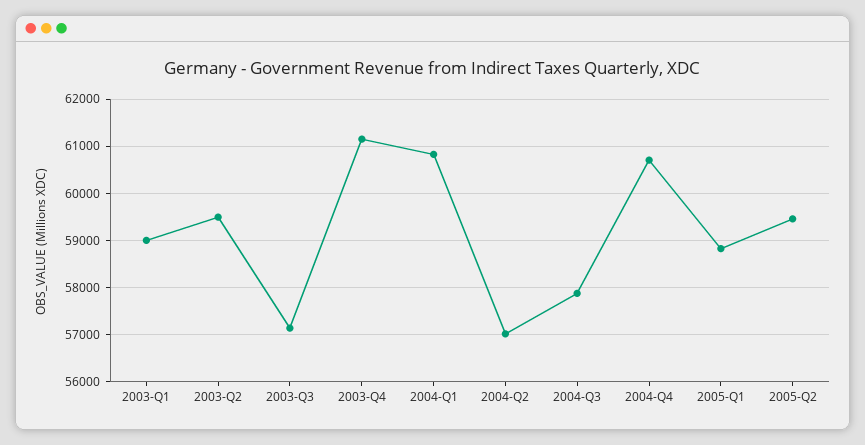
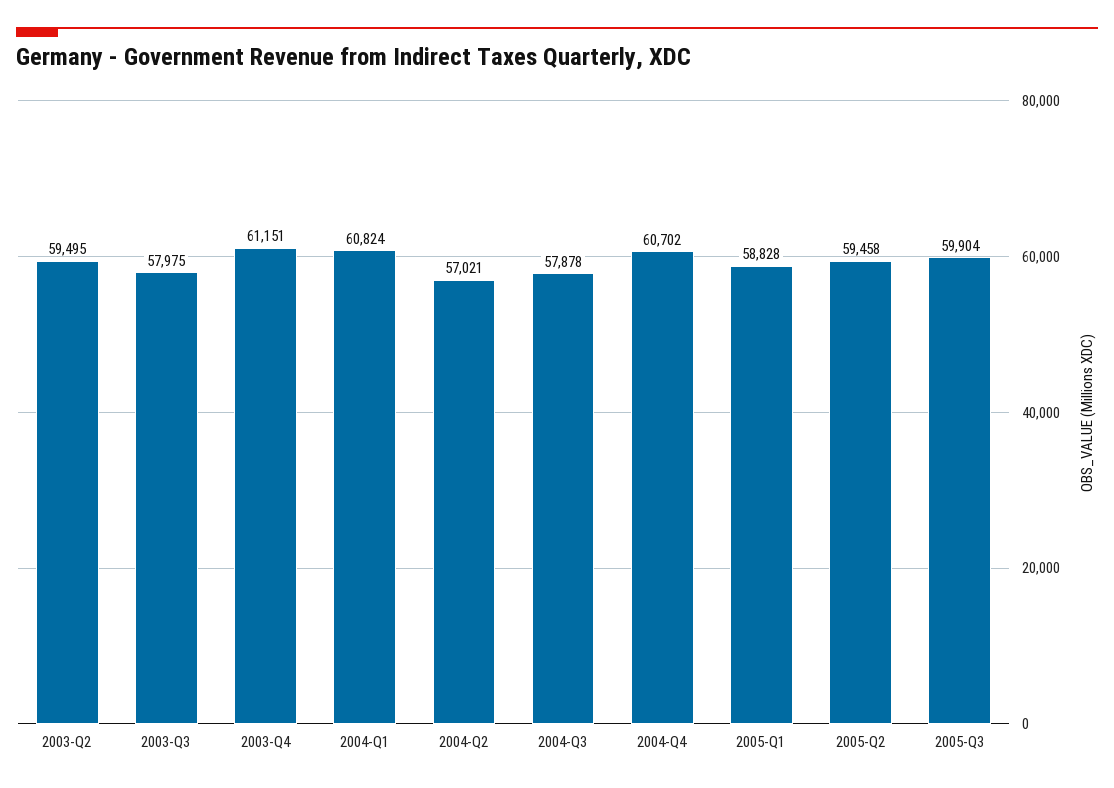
2003-Q1: 59000 -> none
2003-Q3: 57200 -> 57975
2005-Q3: none -> 59904

